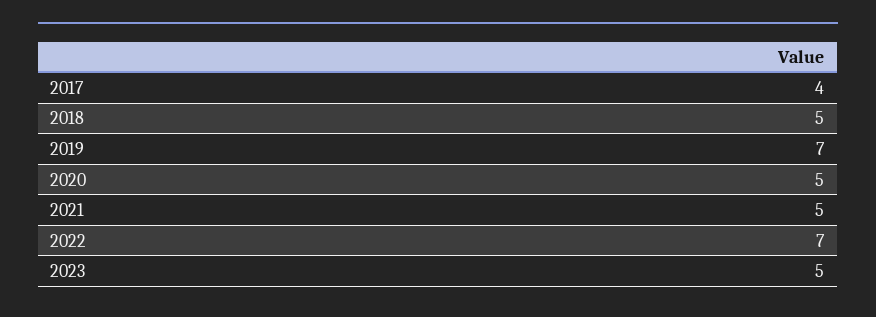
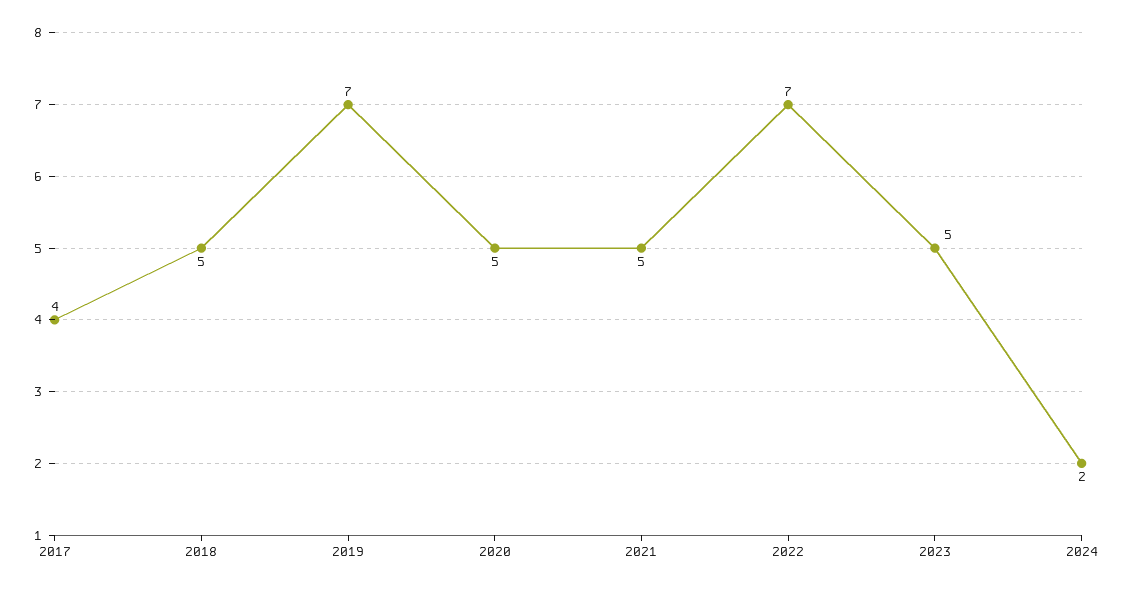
2024: none -> 2

